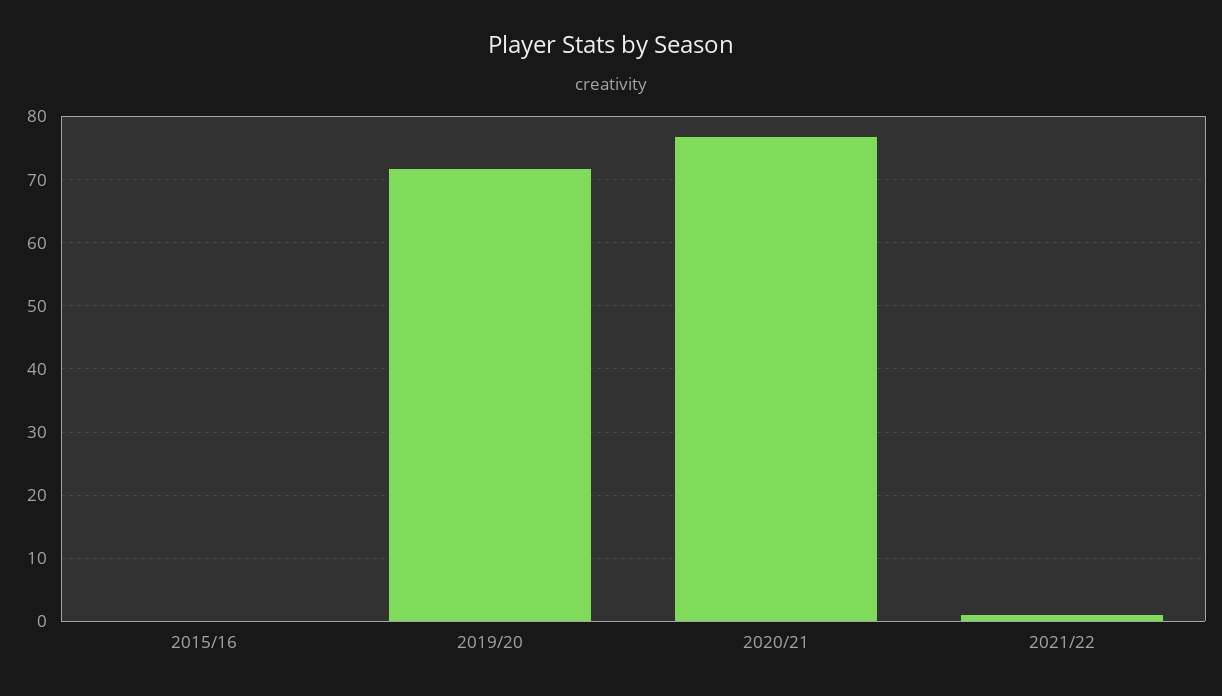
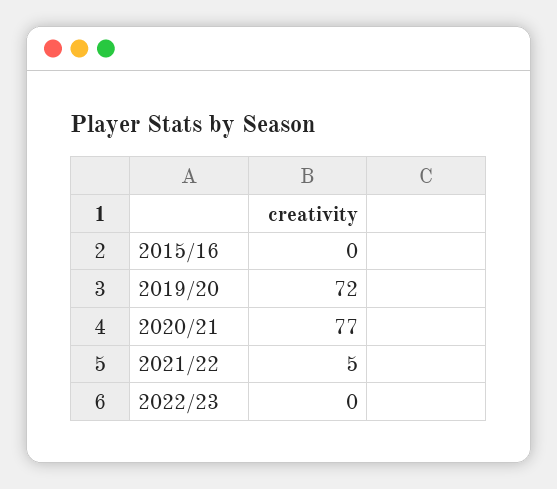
2021/22: 1 -> 5
2022/23: none -> 0

